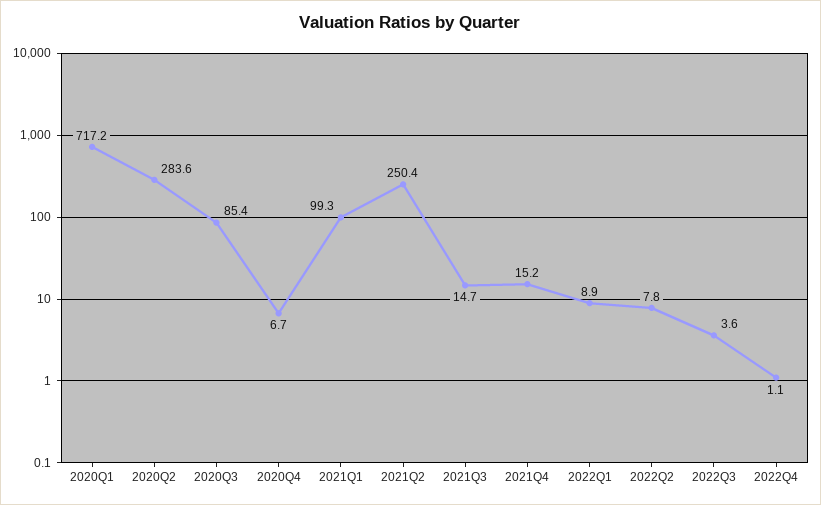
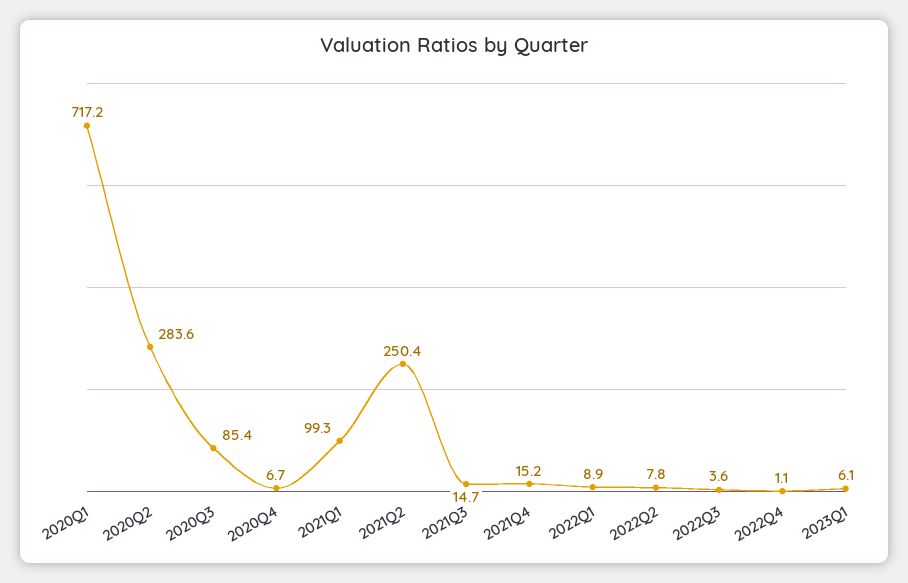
2023Q1: none -> 6.1

